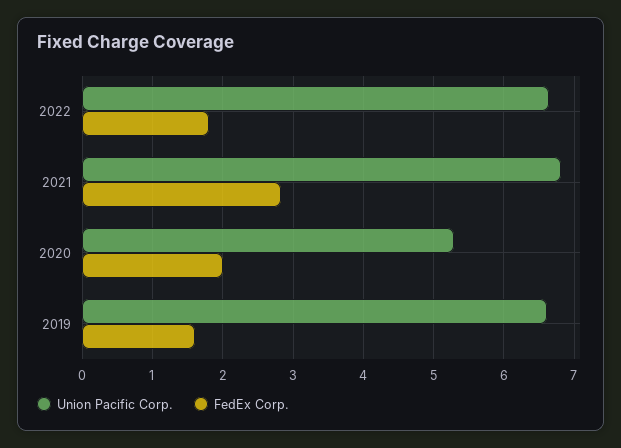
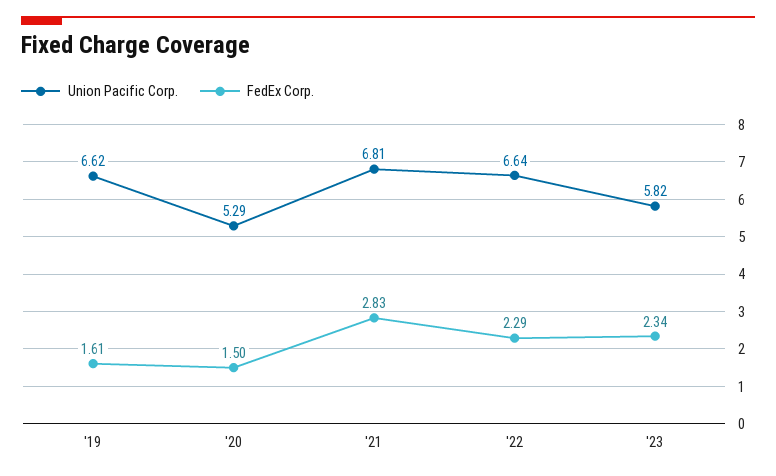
FedEx Corp., 2022: 1.8 -> 2.29
FedEx Corp., 2020: 2 -> 1.5
Union Pacific Corp., '23: none -> 5.82
FedEx Corp., '23: none -> 2.34

